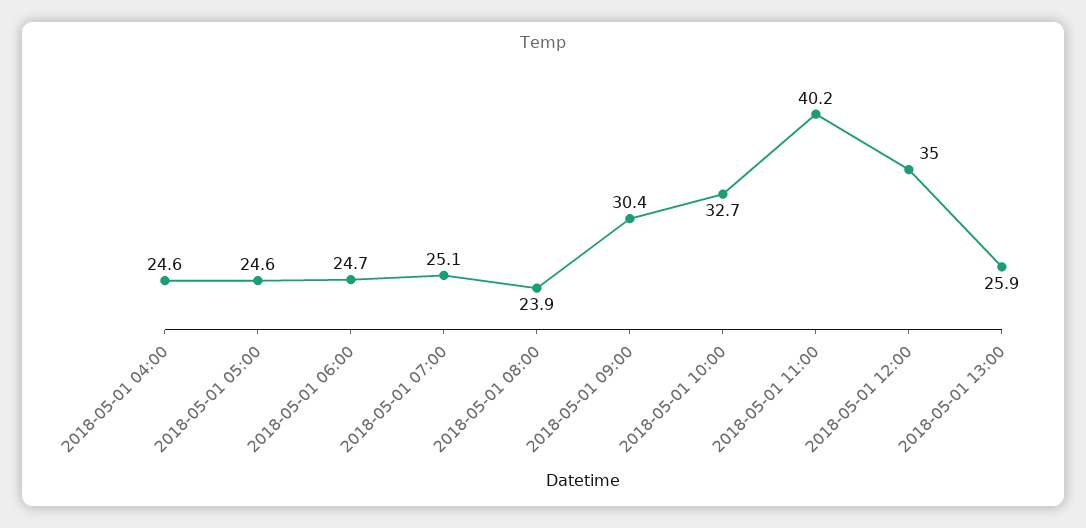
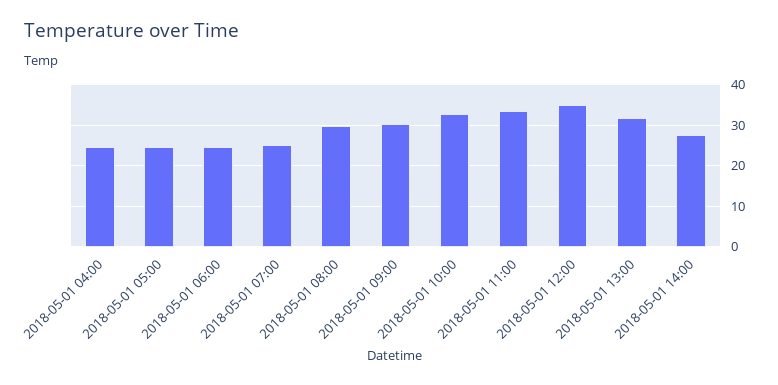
2018-05-01 08:00: 23.9 -> 30
2018-05-01 11:00: 40.2 -> 34
2018-05-01 13:00: 25.9 -> 32
2018-05-01 14:00: none -> 28

